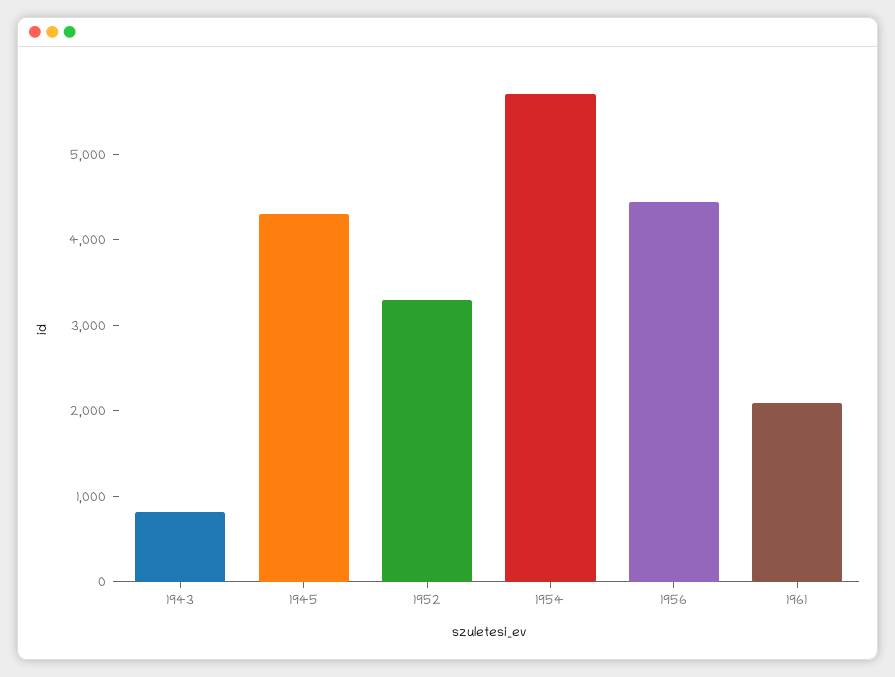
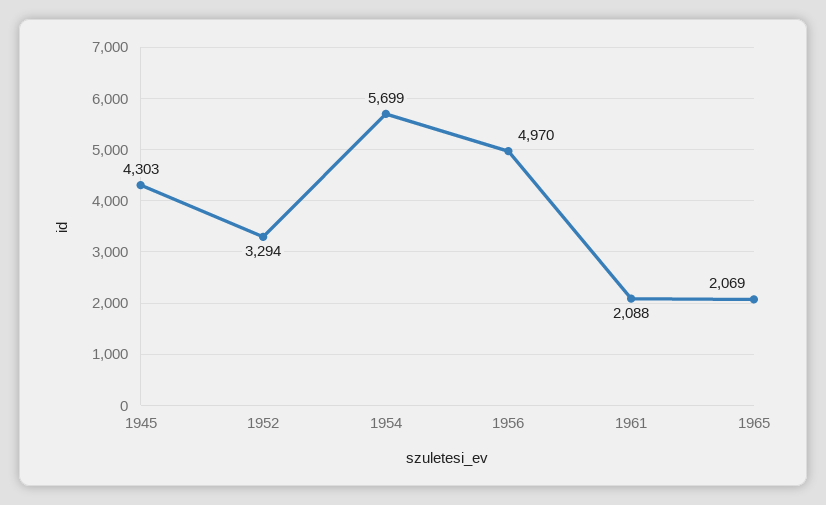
1943: 800 -> none
1956: 4400 -> 4970
1965: none -> 2069

